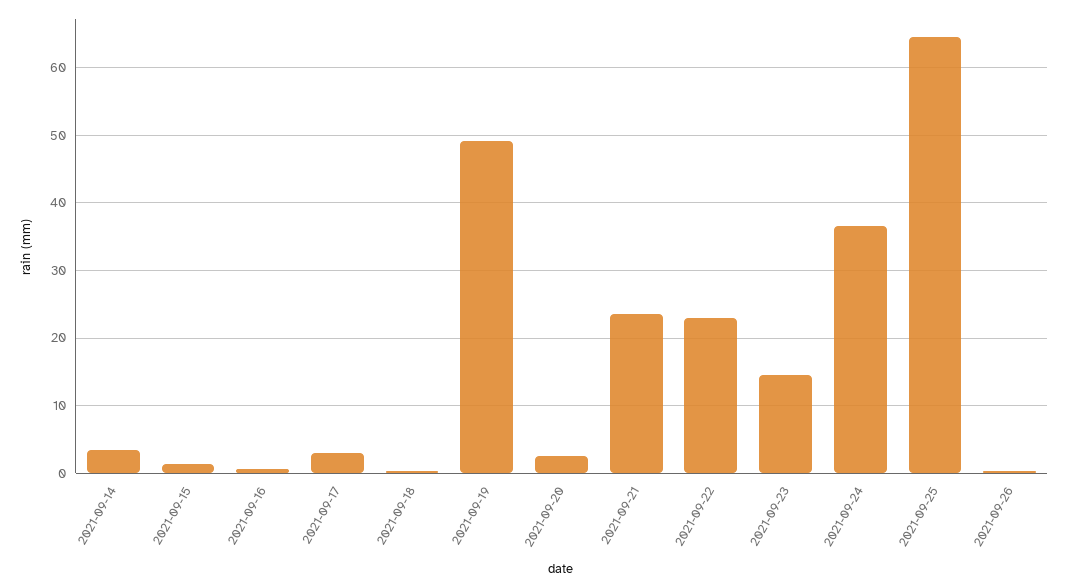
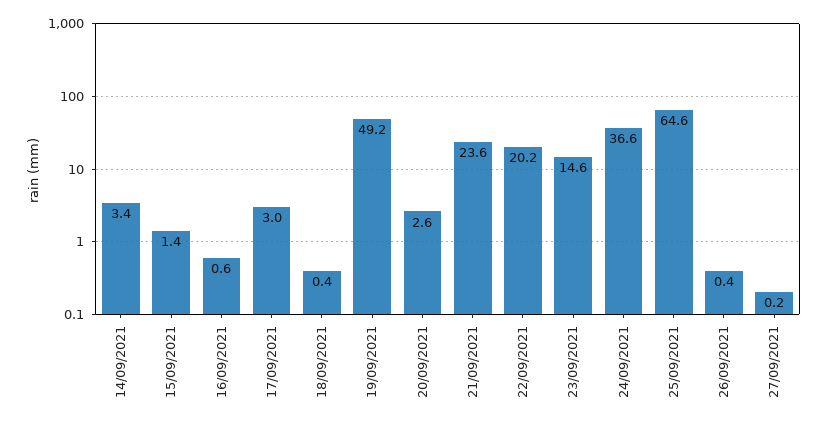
2021-09-22: 23 -> 20.2
27/09/2021: none -> 0.2

